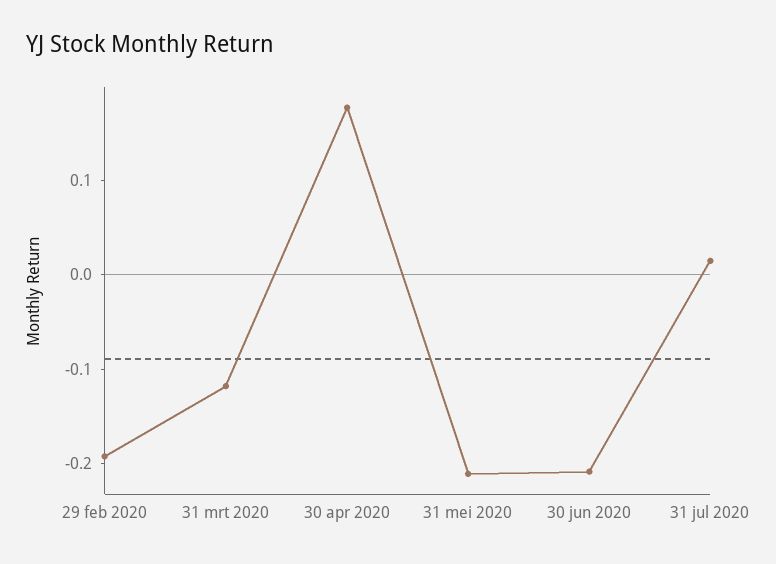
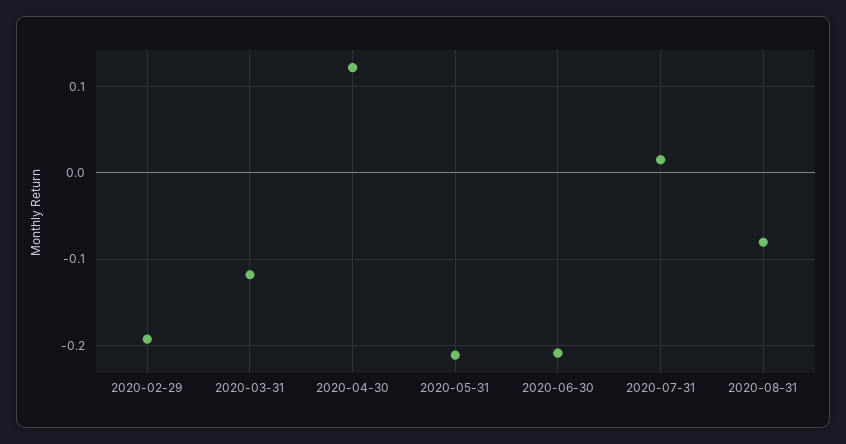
30 apr 2020: 0.18 -> 0.12
2020-08-31: none -> -0.08

